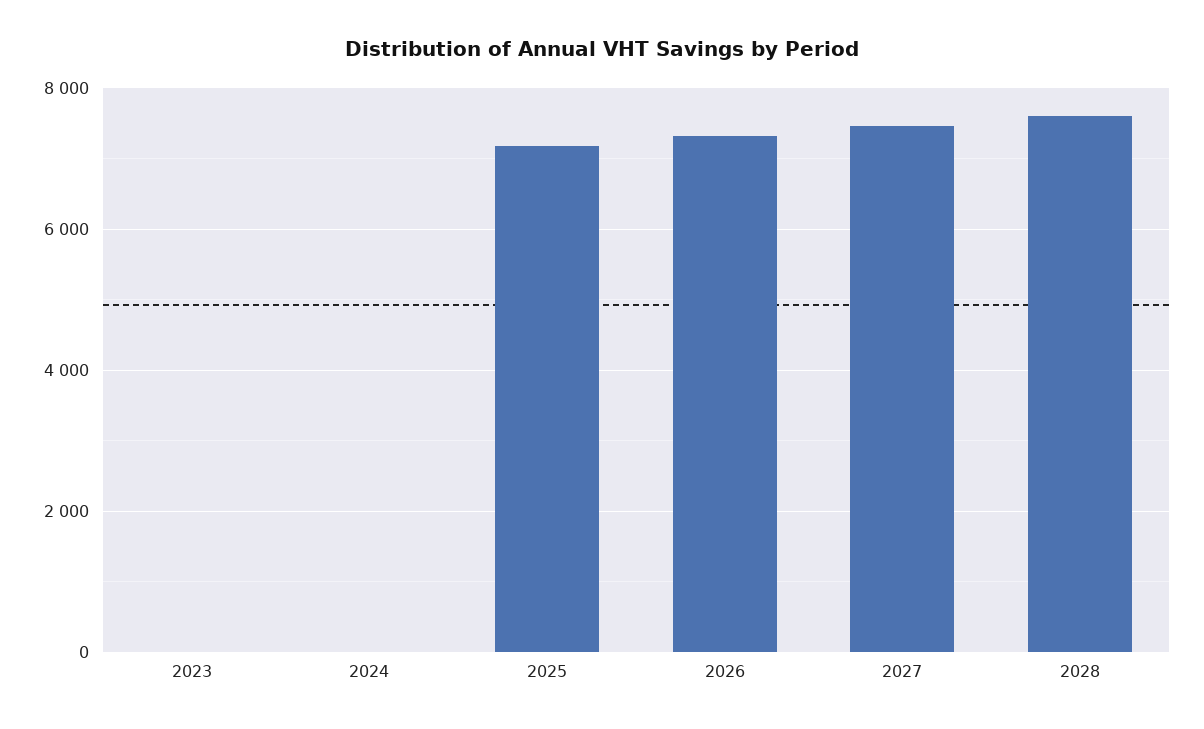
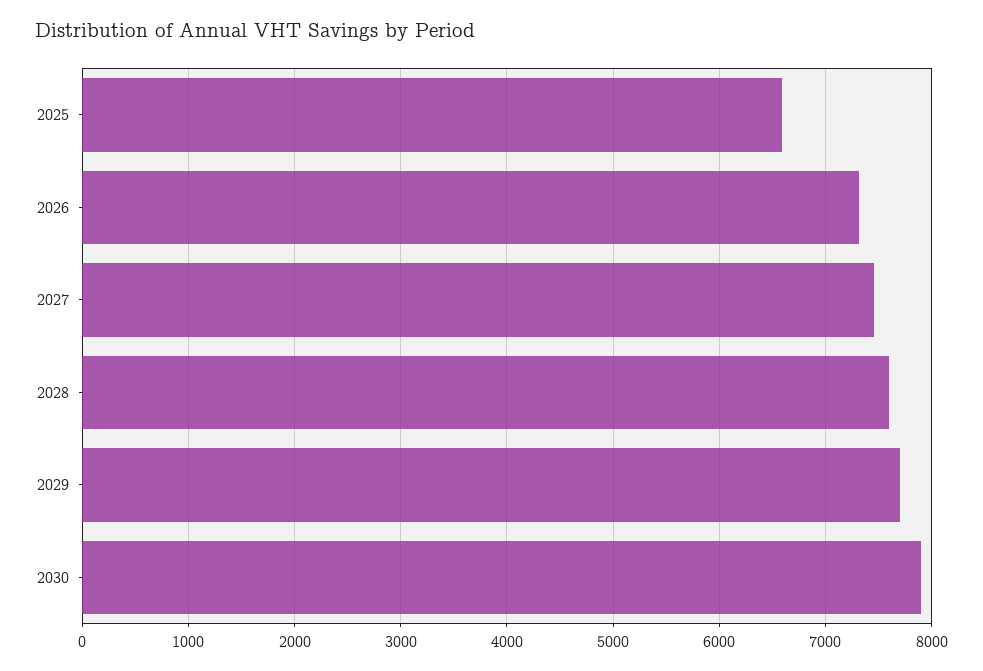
2023: 0 -> none
2024: 0 -> none
2025: 7200 -> 6600
2029: none -> 7700
2030: none -> 7900

